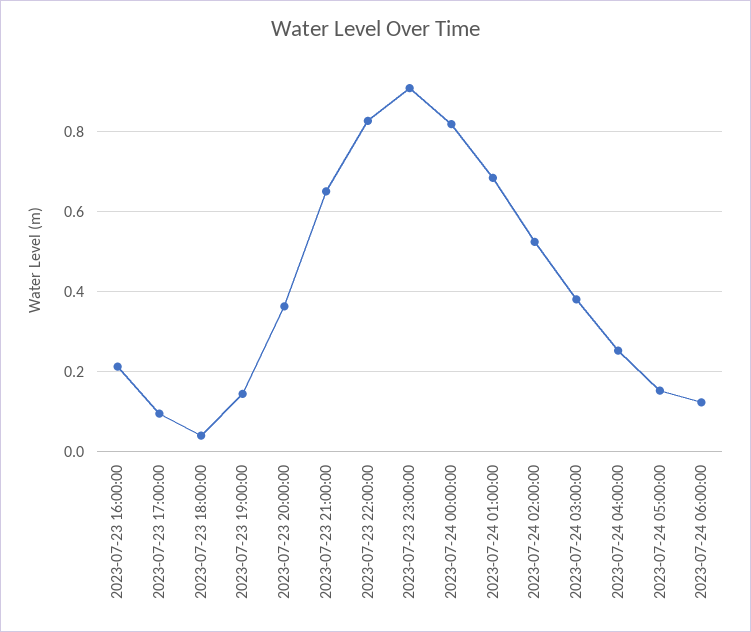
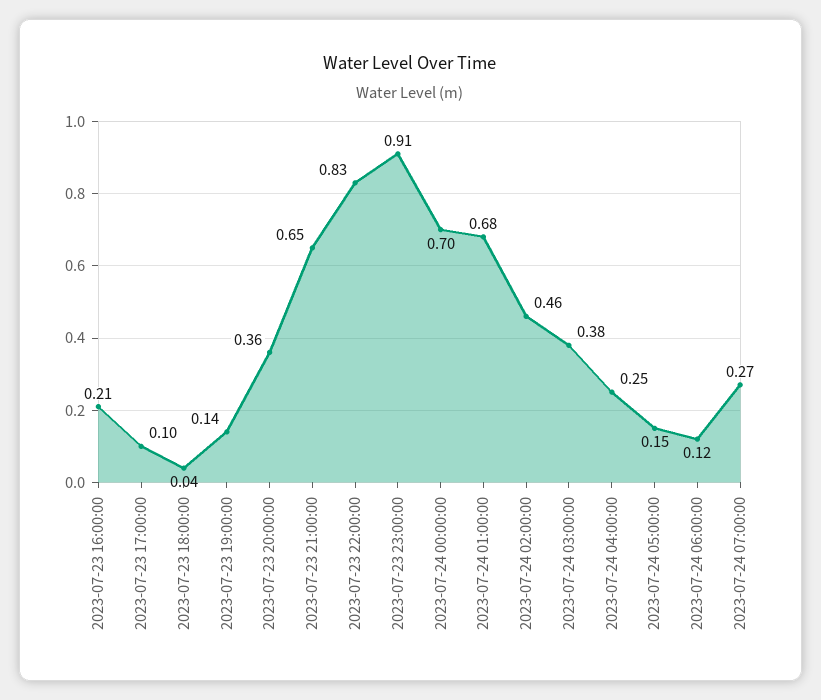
2023-07-24 00:00:00: 0.82 -> 0.7
2023-07-24 02:00:00: 0.52 -> 0.46
2023-07-24 07:00:00: none -> 0.27

